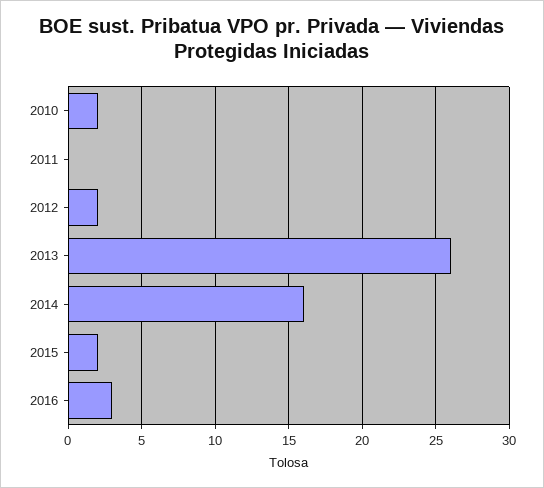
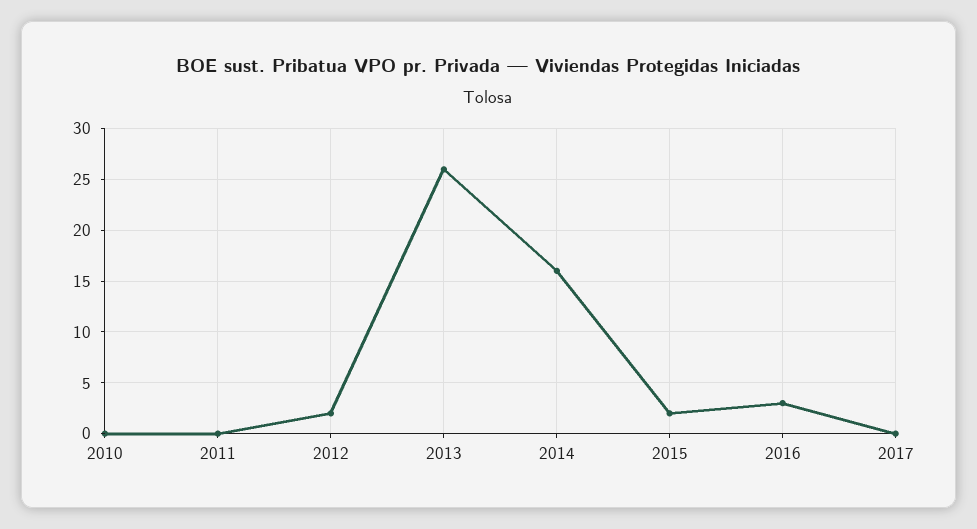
2010: 2 -> 0
2017: none -> 0

